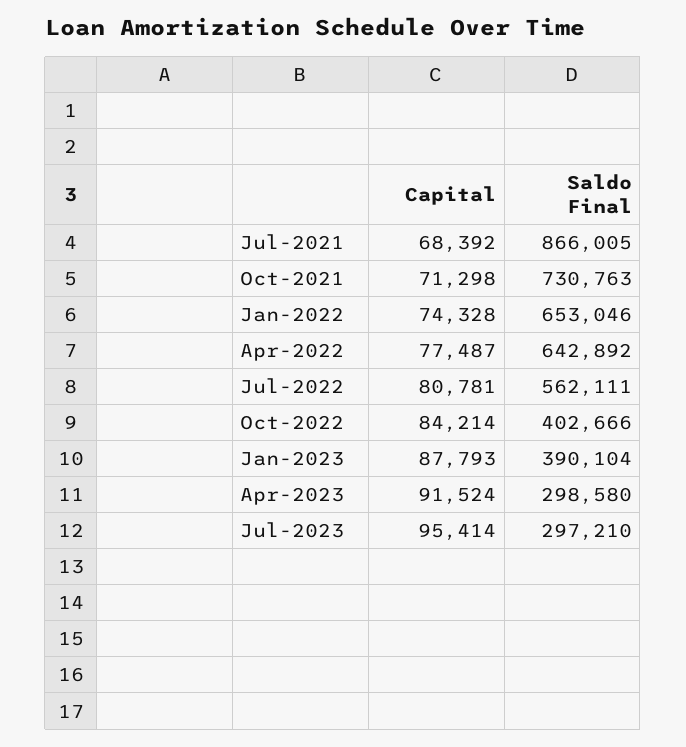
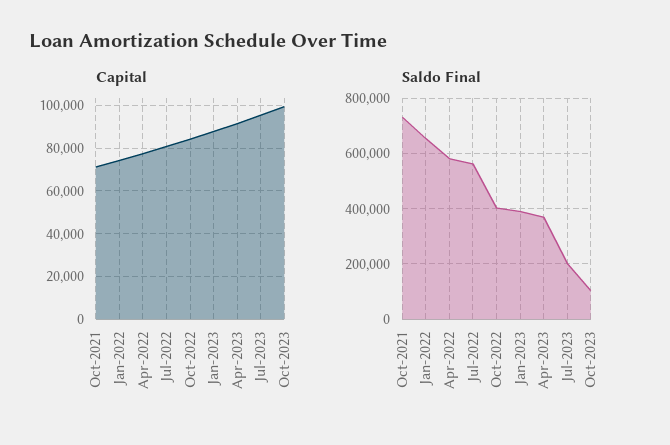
Capital, Jul-2021: 68392 -> none
Saldo Final, Jul-2021: 866005 -> none
Saldo Final, Apr-2022: 642892 -> 575000
Saldo Final, Apr-2023: 298580 -> 375000
Saldo Final, Jul-2023: 297210 -> 200000
Capital, Oct-2023: none -> 100000
Saldo Final, Oct-2023: none -> 100000

